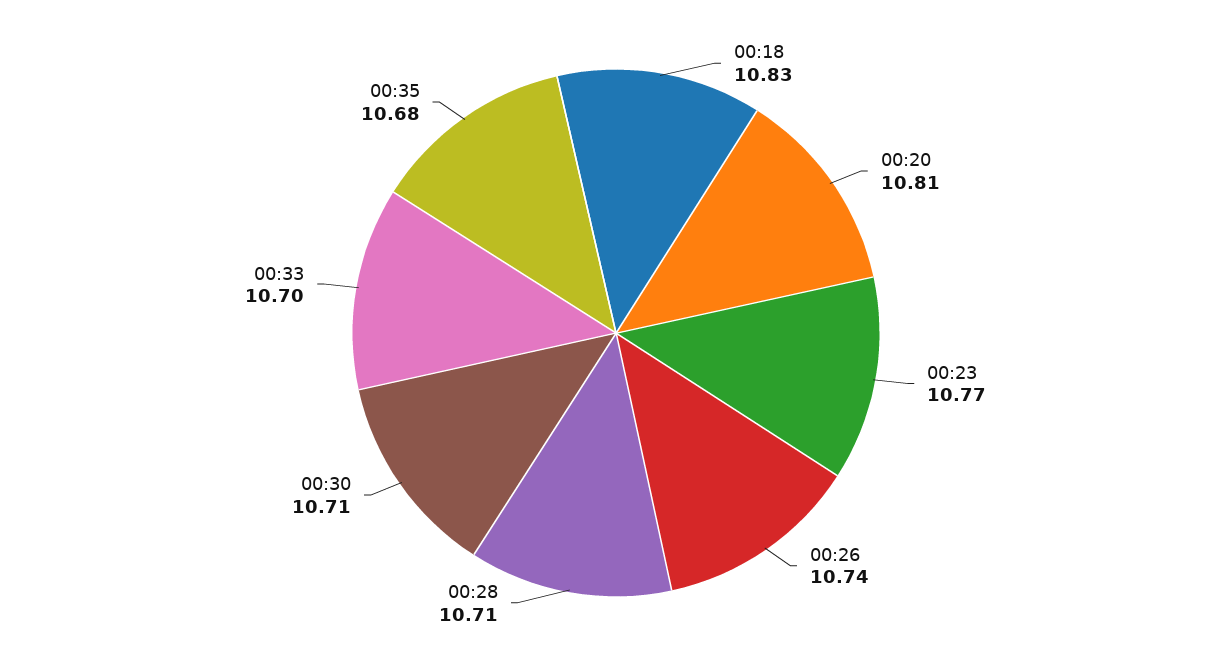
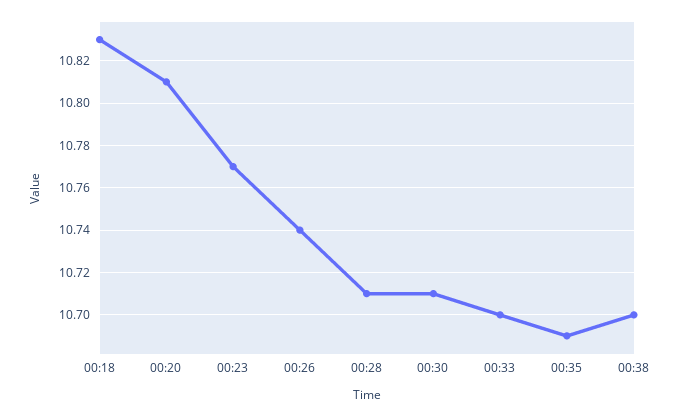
00:35: 10.68 -> 10.69
00:38: none -> 10.7

